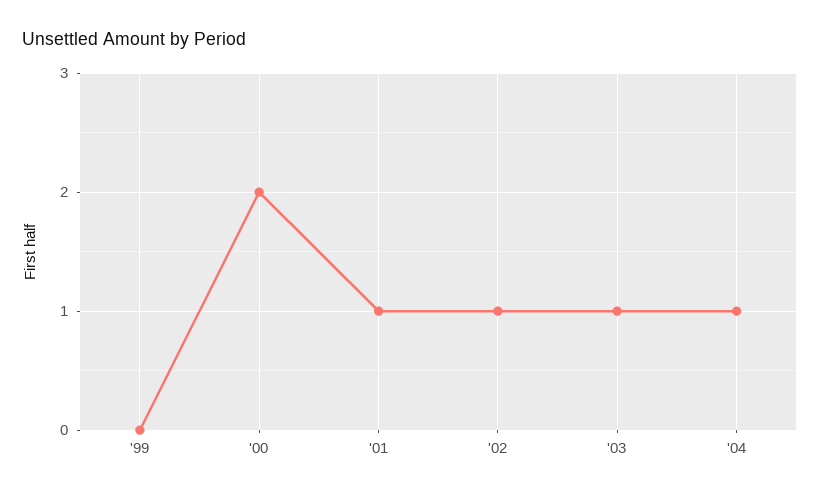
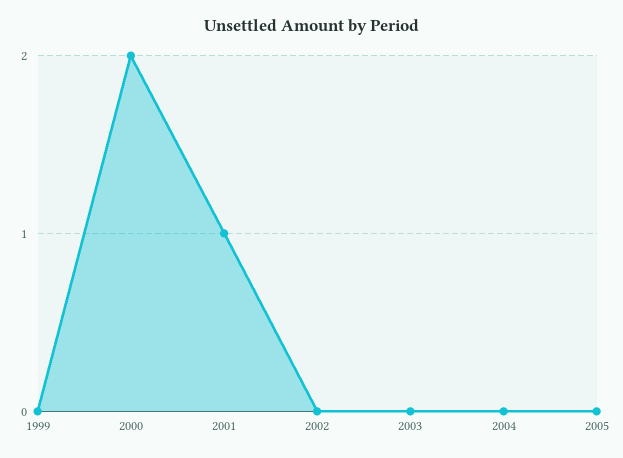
'02: 1 -> 0
'03: 1 -> 0
'04: 1 -> 0
2005: none -> 0

